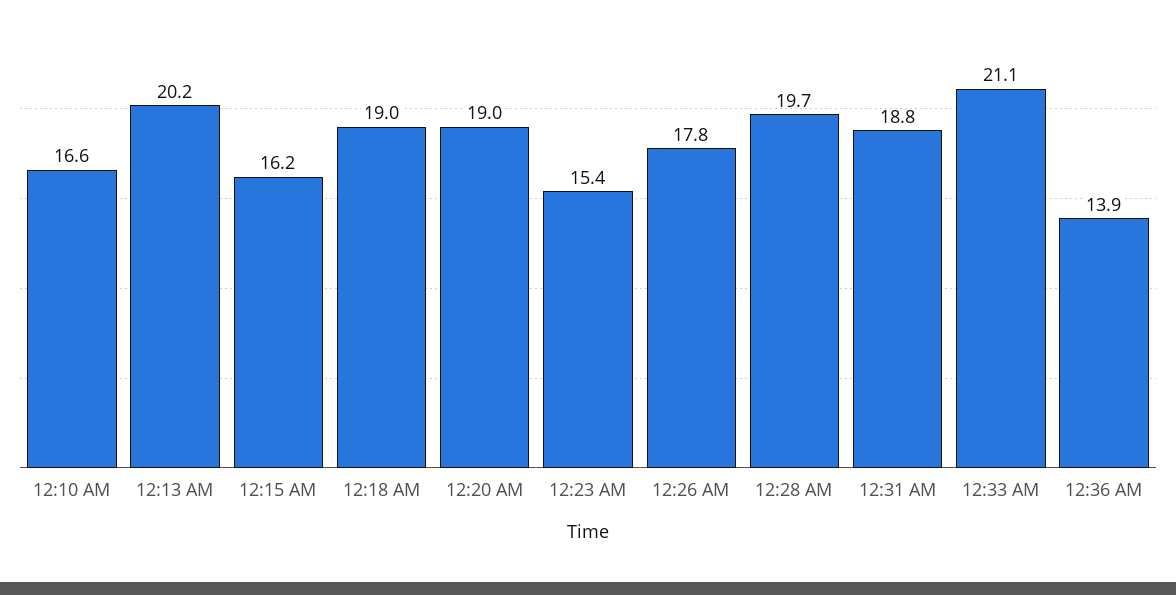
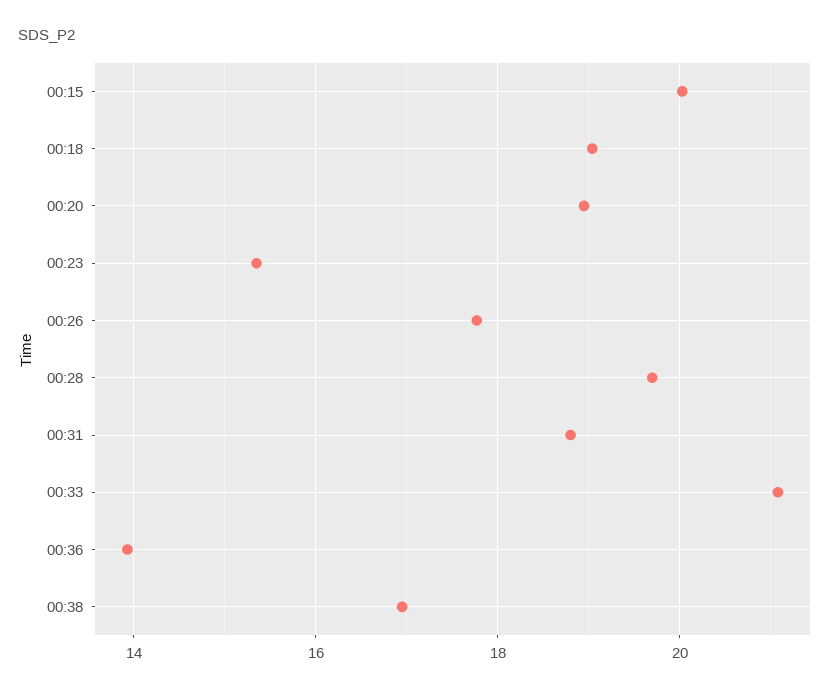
12:10 AM: 16.6 -> none
12:13 AM: 20.2 -> none
12:15 AM: 16.2 -> 20
00:38: none -> 17

